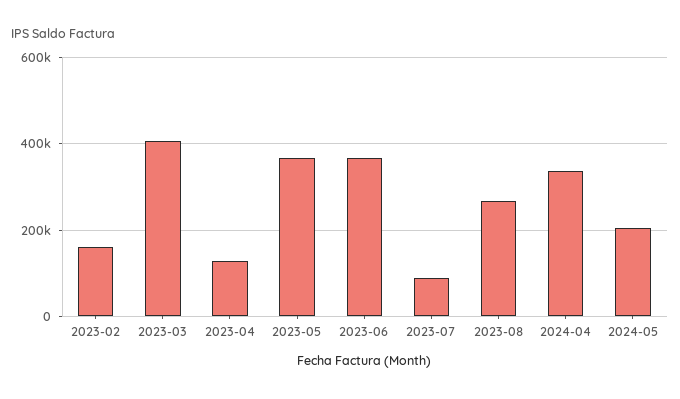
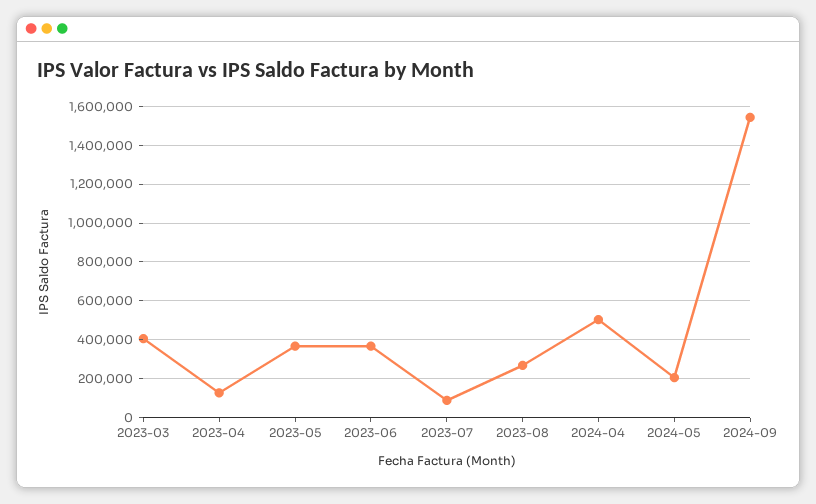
2023-02: 160000 -> none
2024-04: 340000 -> 500000
2024-09: none -> 1550000

